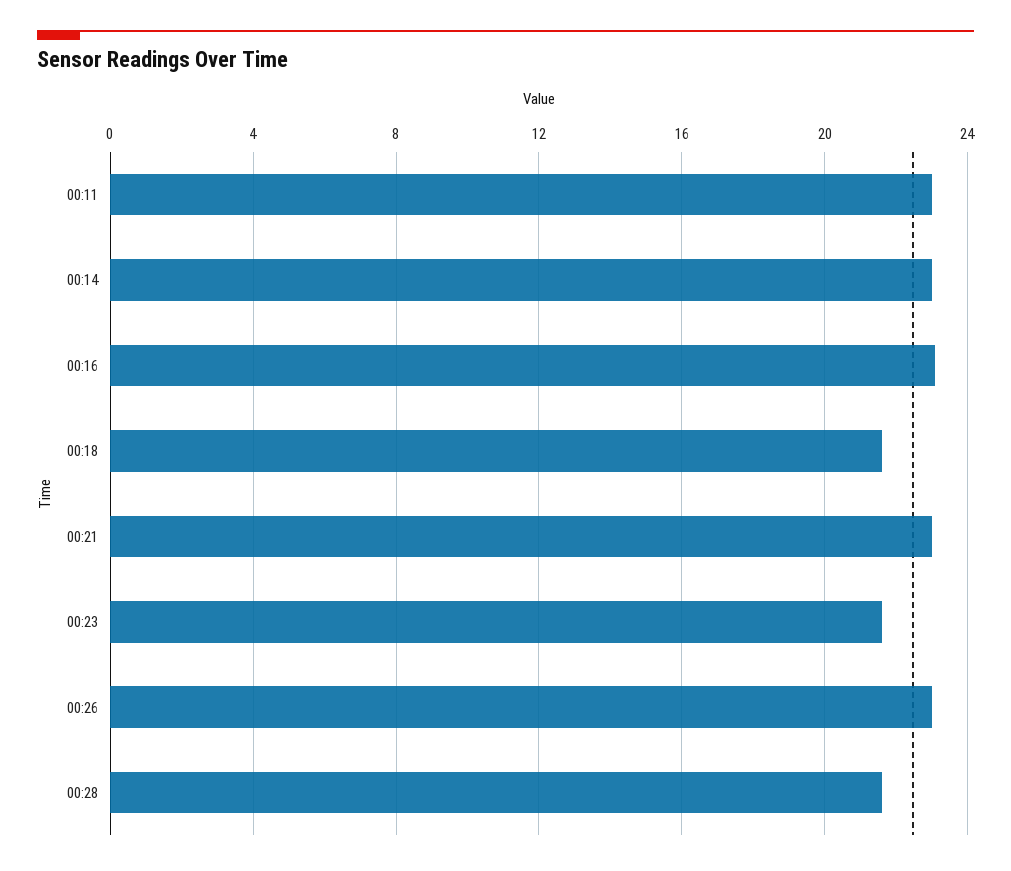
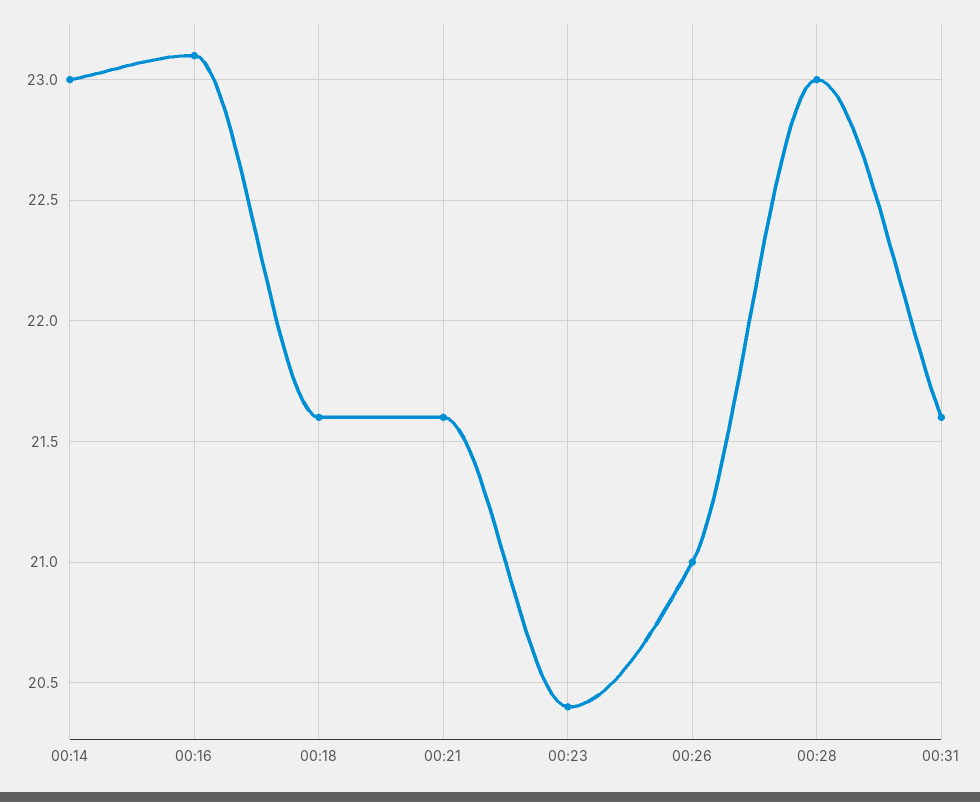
00:11: 23 -> none
00:21: 23 -> 21.6
00:23: 21.5 -> 20.4
00:26: 23 -> 21
00:28: 21.5 -> 23
00:31: none -> 21.6

